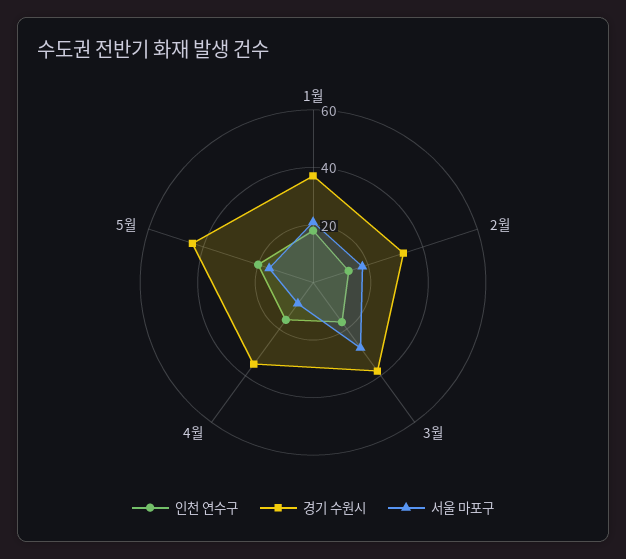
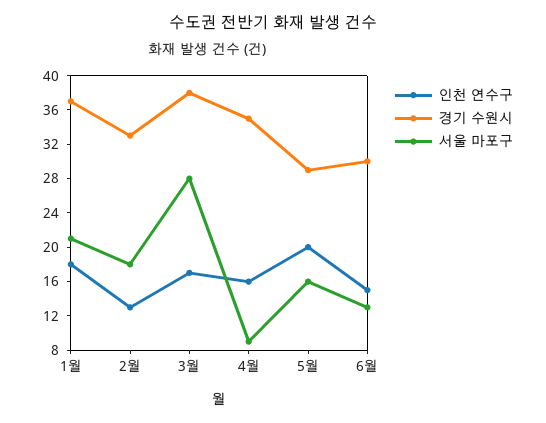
경기 수원시, 5월: 45 -> 29
인천 연수구, 6월: none -> 15
경기 수원시, 6월: none -> 30
서울 마포구, 6월: none -> 13

